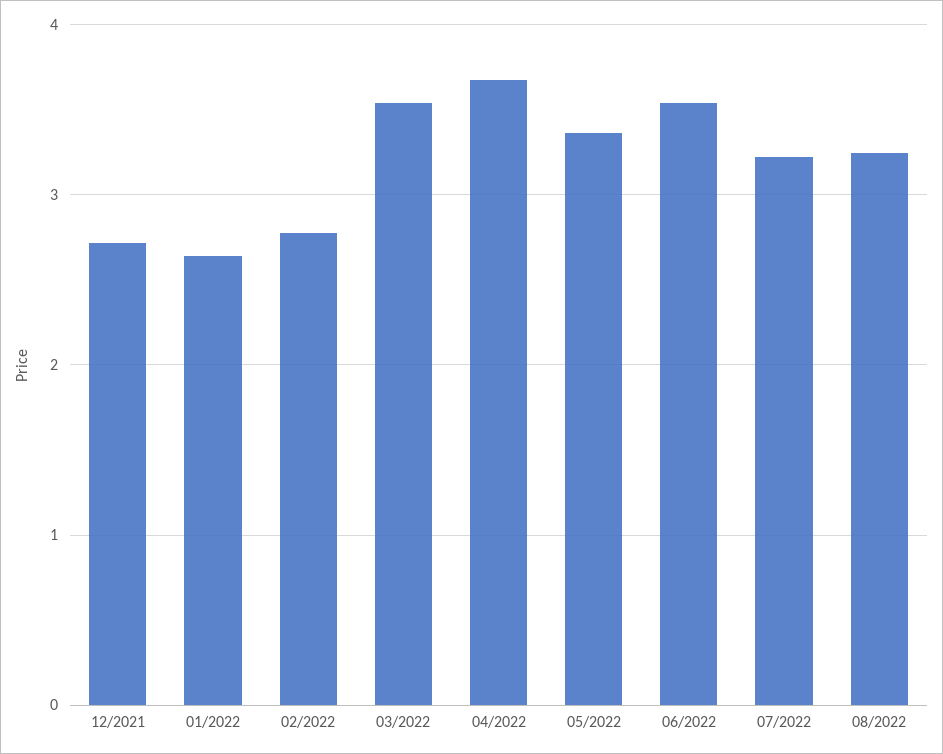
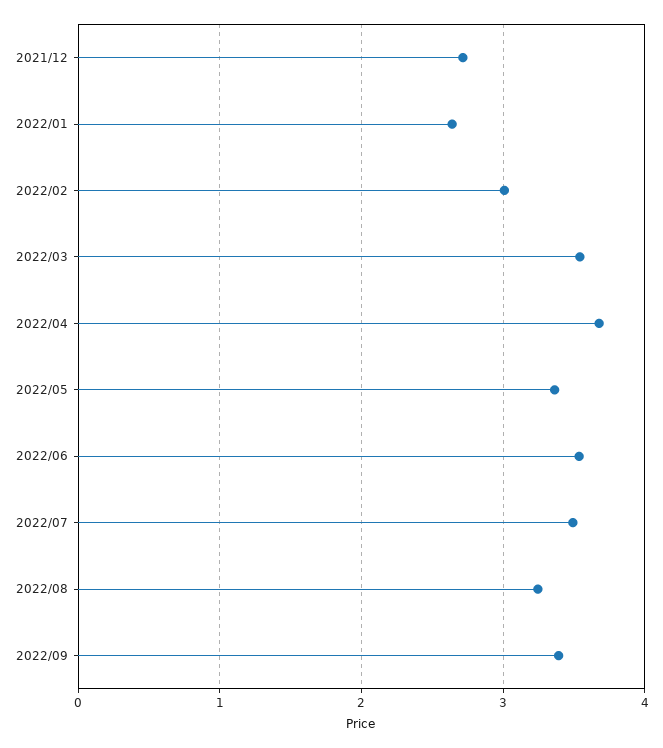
02/2022: 2.8 -> 3
07/2022: 3.2 -> 3.5
2022/09: none -> 3.4

